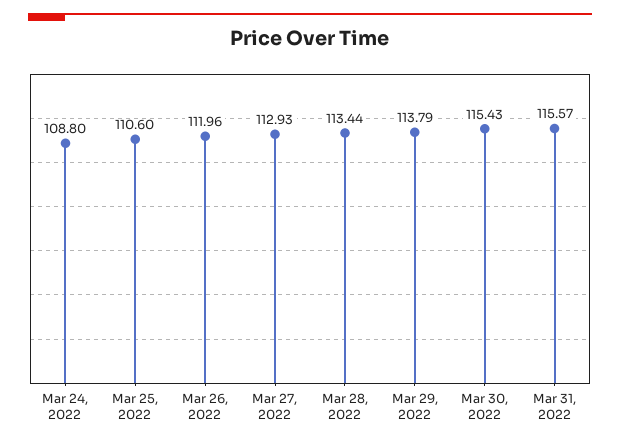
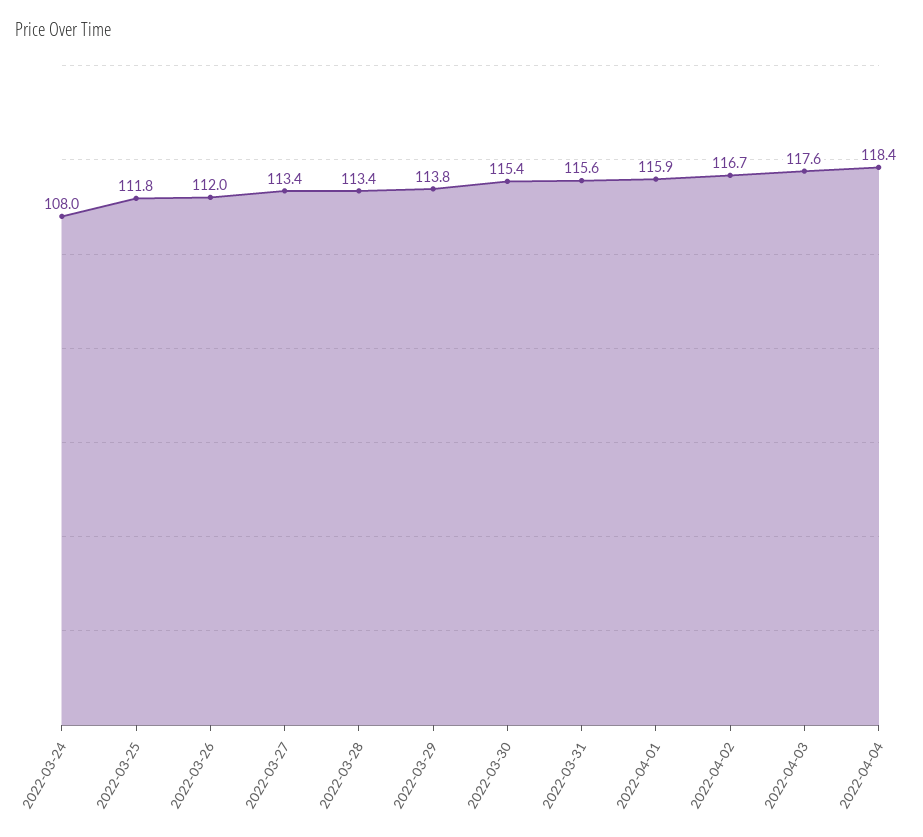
Mar 24, 2022: 108.8 -> 108
Mar 25, 2022: 110.6 -> 111.8
Mar 27, 2022: 112.93 -> 113.4
2022-04-01: none -> 115.9
2022-04-02: none -> 116.7
2022-04-03: none -> 117.6
2022-04-04: none -> 118.4

